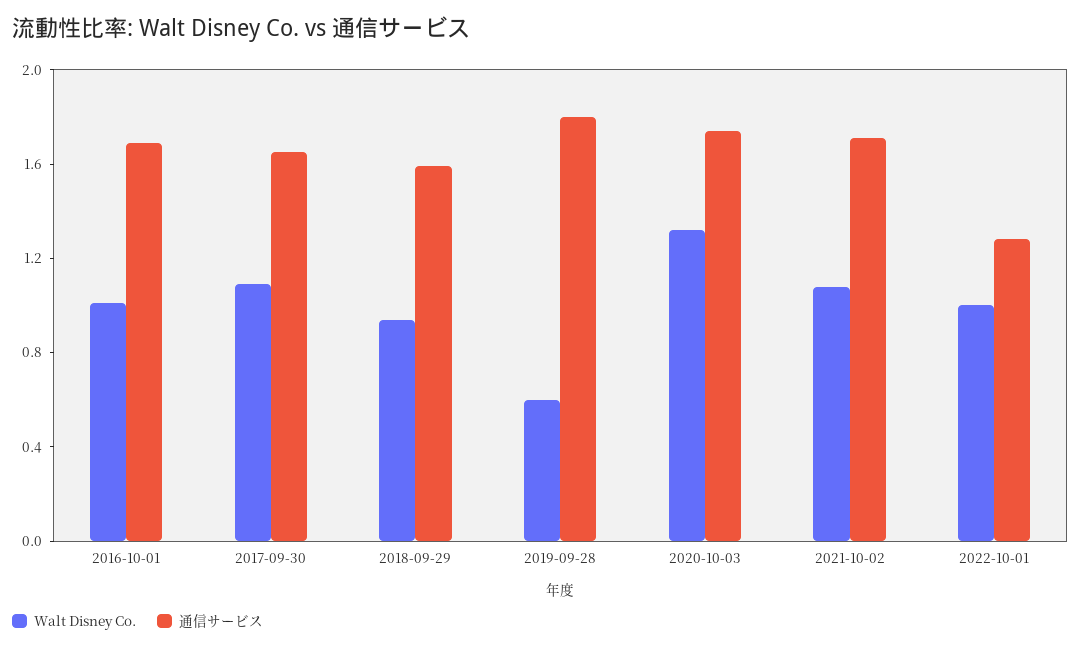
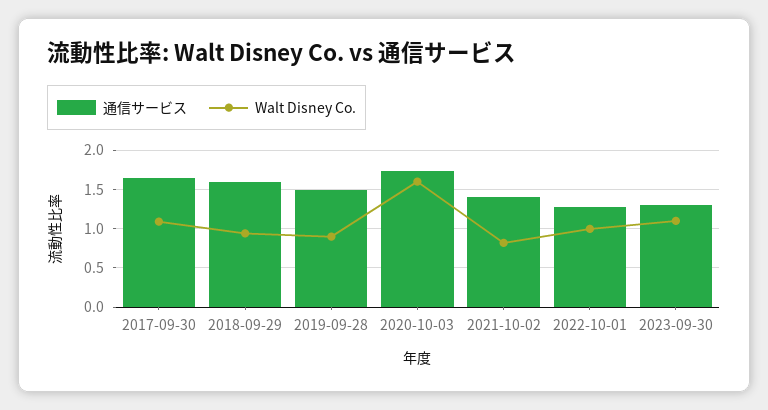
Walt Disney Co., 2016-10-01: 1 -> none
通信サービス, 2016-10-01: 1.7 -> none
Walt Disney Co., 2019-09-28: 0.6 -> 0.9
通信サービス, 2019-09-28: 1.8 -> 1.5
Walt Disney Co., 2020-10-03: 1.3 -> 1.6
Walt Disney Co., 2021-10-02: 1.1 -> 0.8
通信サービス, 2021-10-02: 1.7 -> 1.4
通信サービス, 2023-09-30: none -> 1.3
Walt Disney Co., 2023-09-30: none -> 1.1

